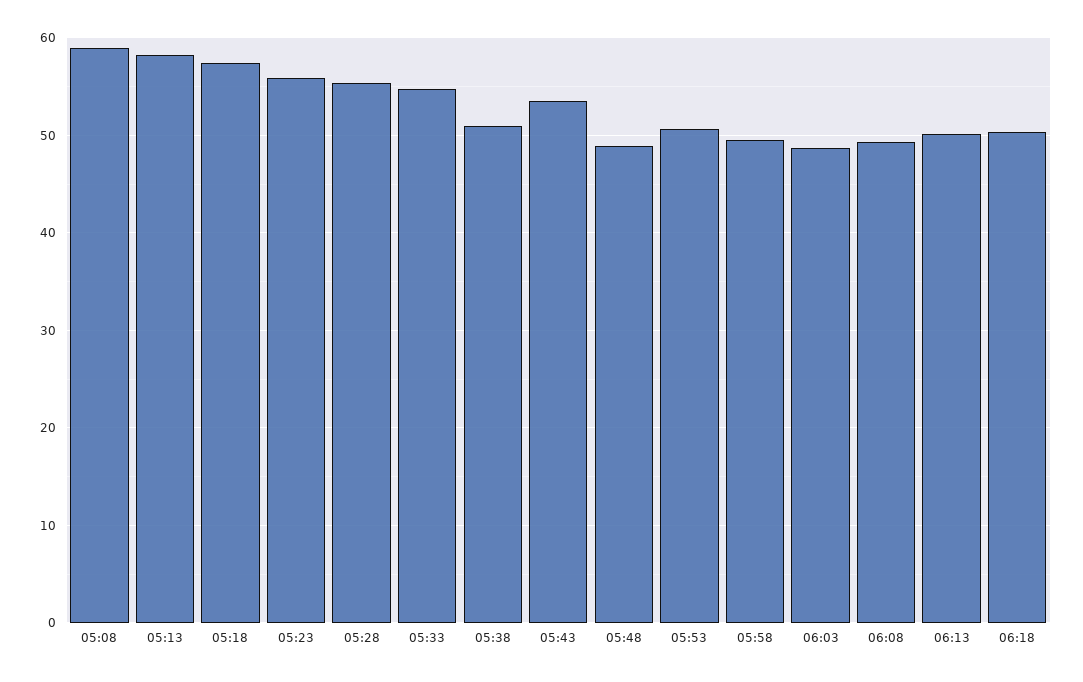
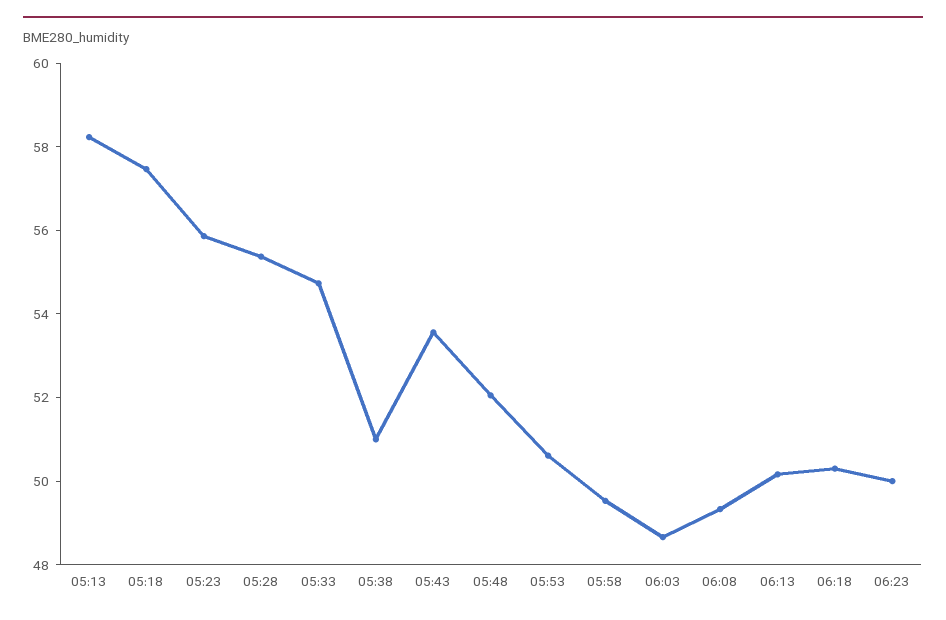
05:08: 59 -> none
05:48: 49 -> 52
06:23: none -> 50

